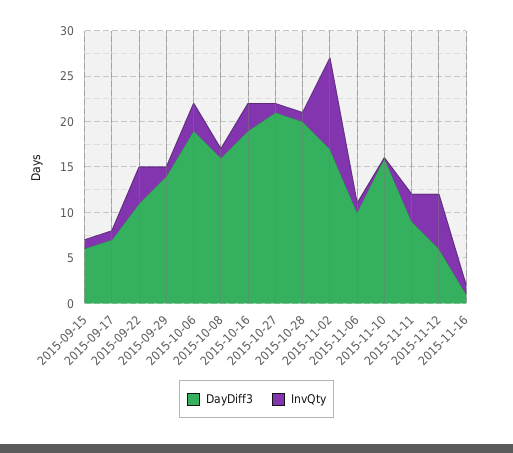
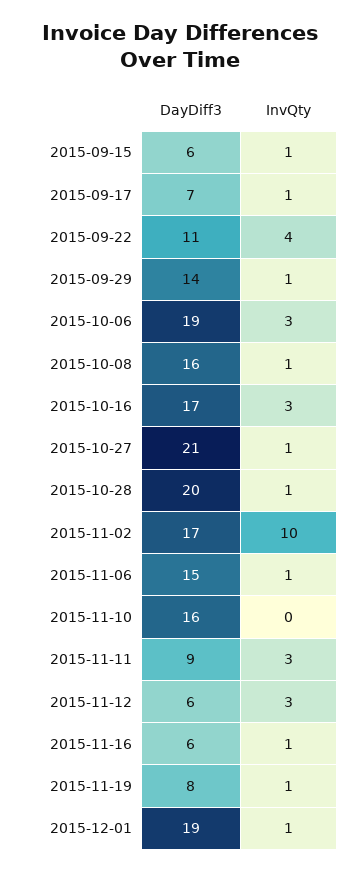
DayDiff3, 2015-10-16: 19 -> 17
DayDiff3, 2015-11-06: 10 -> 15
InvQty, 2015-11-12: 6 -> 3
DayDiff3, 2015-11-16: 1 -> 6
DayDiff3, 2015-11-19: none -> 8
InvQty, 2015-11-19: none -> 1
DayDiff3, 2015-12-01: none -> 19
InvQty, 2015-12-01: none -> 1

